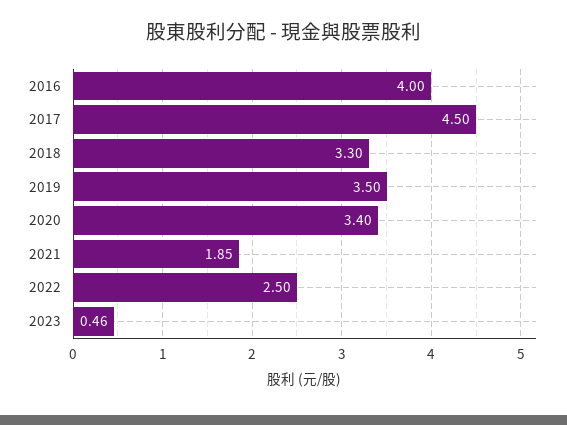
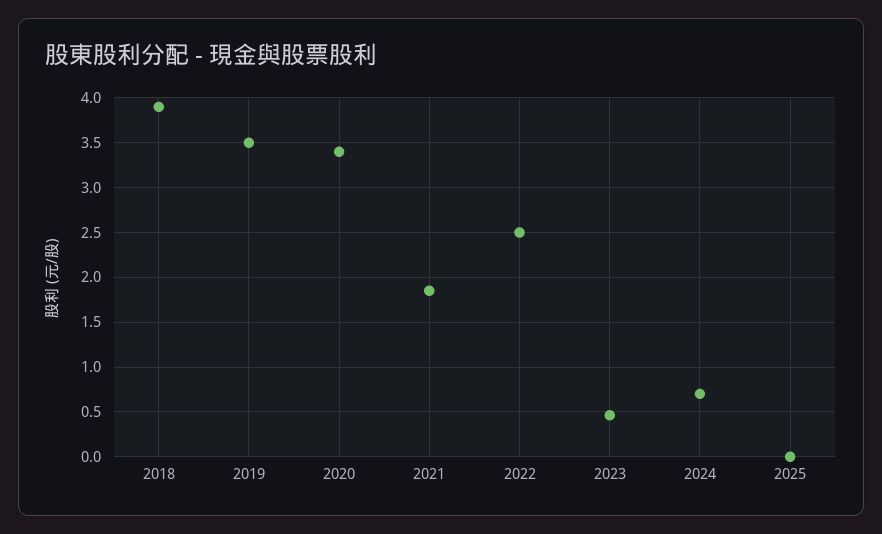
2016: 4 -> none
2017: 4.5 -> none
2018: 3.3 -> 3.9
2024: none -> 0.7
2025: none -> 0

